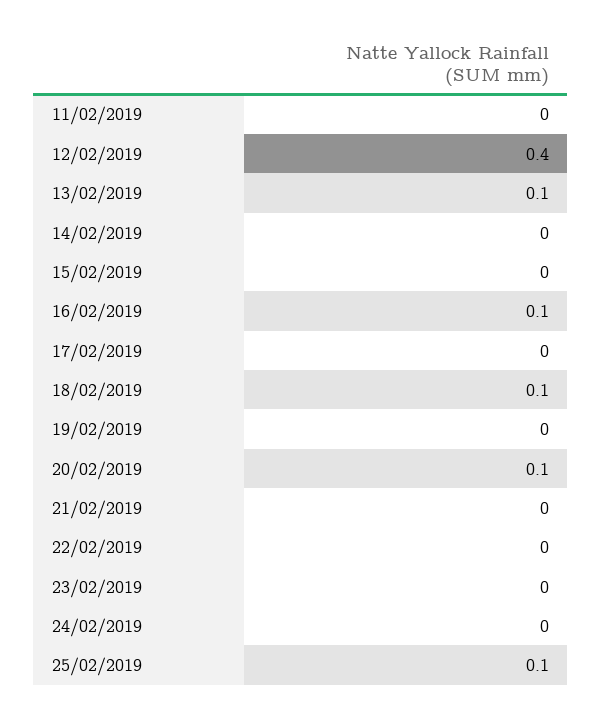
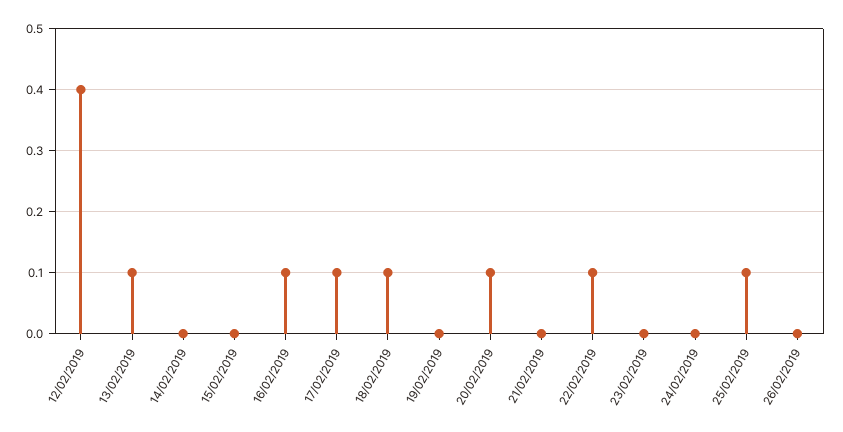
11/02/2019: 0 -> none
17/02/2019: 0 -> 0.1
22/02/2019: 0 -> 0.1
26/02/2019: none -> 0

